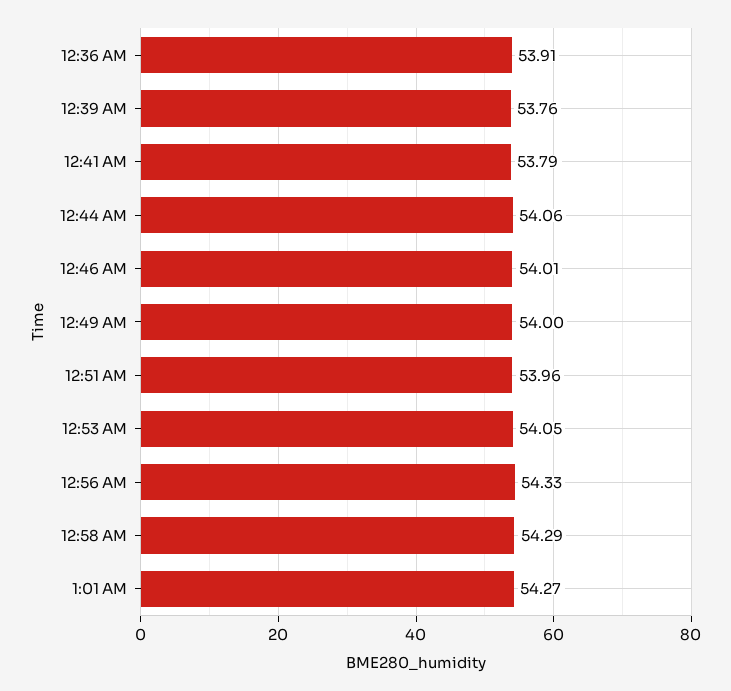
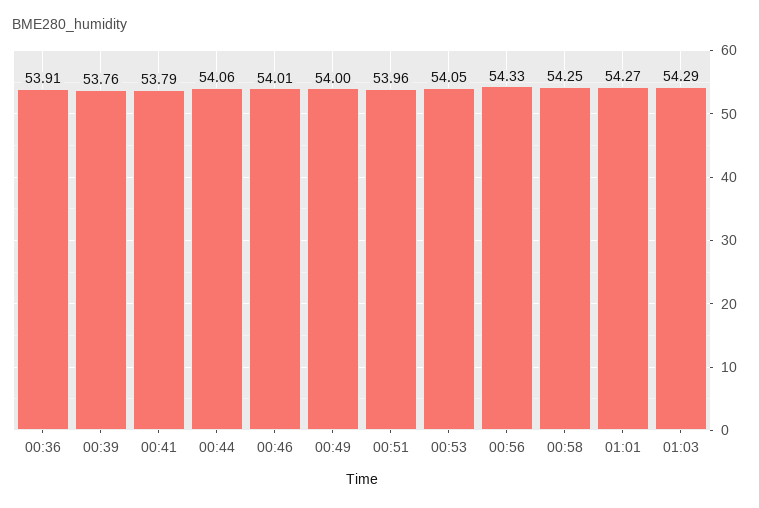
12:58 AM: 54.29 -> 54.25
01:03: none -> 54.29

